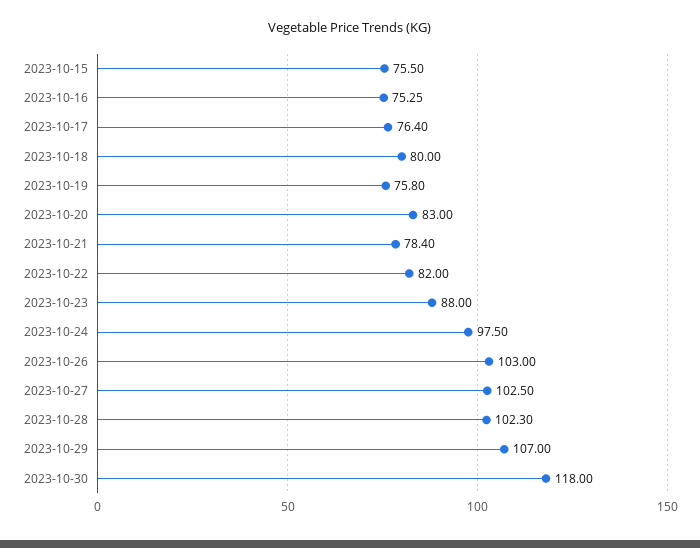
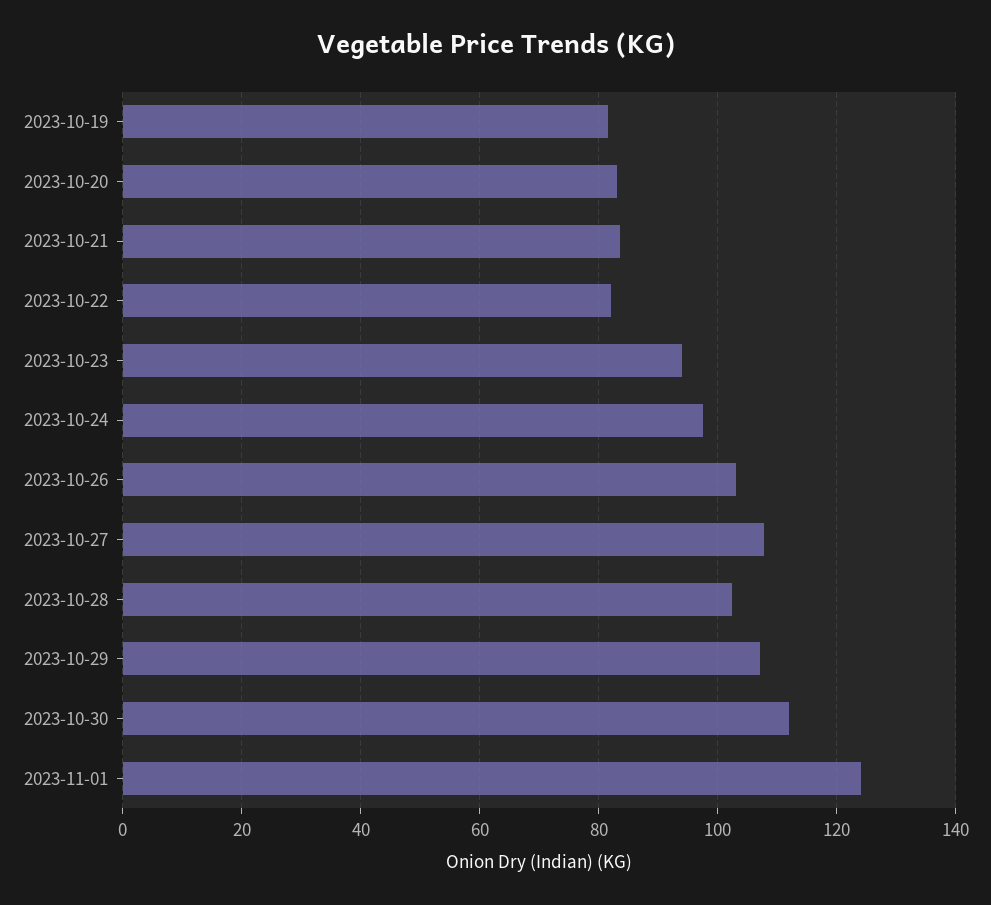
2023-10-15: 75.5 -> none
2023-10-16: 75.25 -> none
2023-10-17: 76.4 -> none
2023-10-18: 80 -> none
2023-10-19: 75.8 -> 82
2023-10-21: 78.4 -> 84
2023-10-23: 88 -> 94
2023-10-27: 102.5 -> 108
2023-10-30: 118 -> 112
2023-11-01: none -> 124

